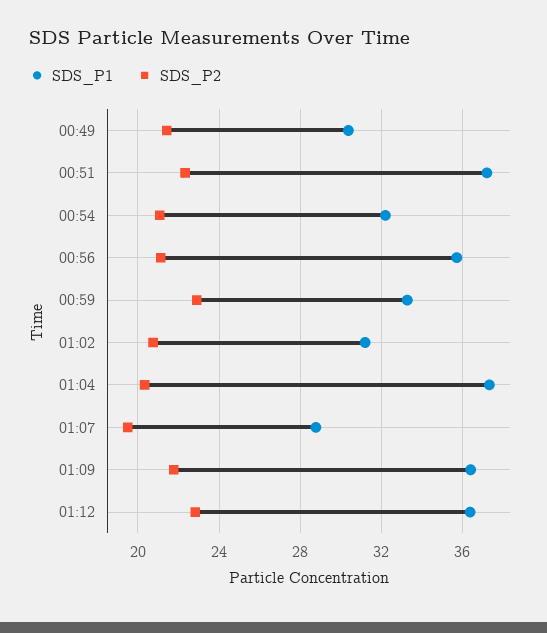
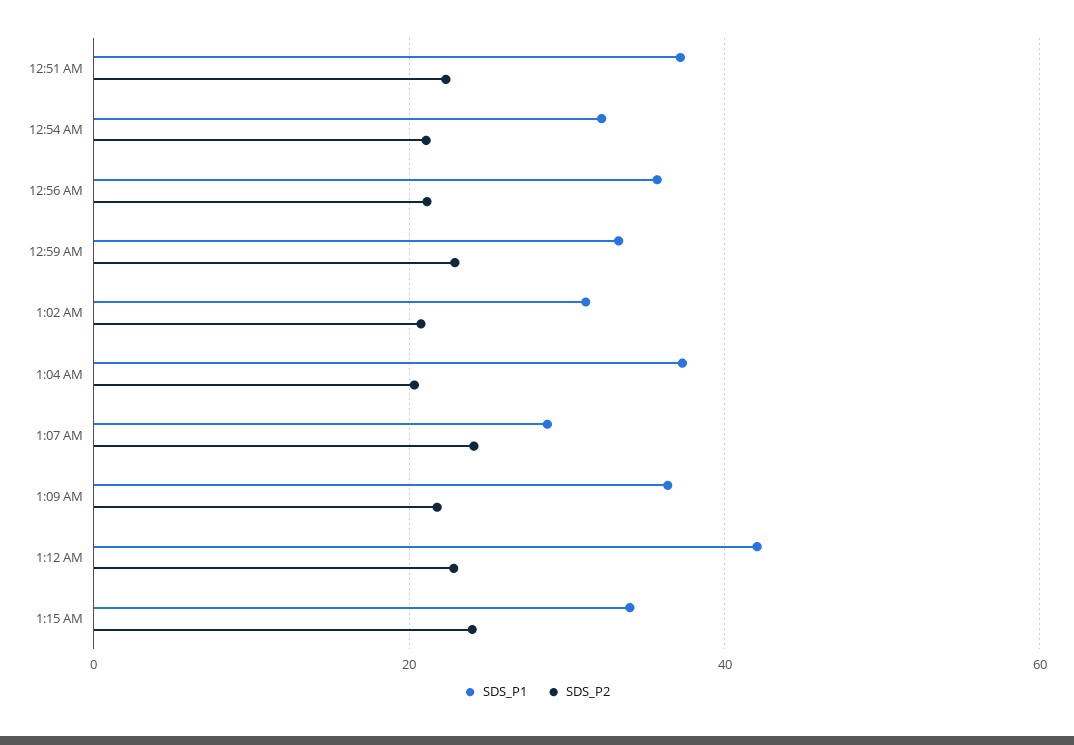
SDS_P1, 00:49: 30.5 -> none
SDS_P2, 00:49: 21.5 -> none
SDS_P2, 01:07: 19.5 -> 24
SDS_P1, 01:12: 36.5 -> 42
SDS_P1, 1:15 AM: none -> 34
SDS_P2, 1:15 AM: none -> 24

